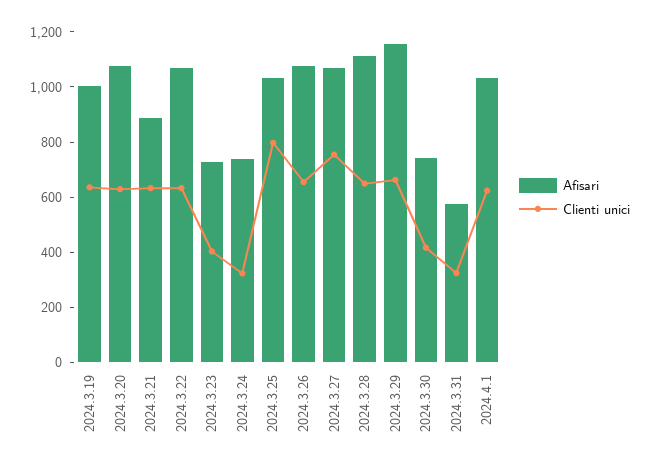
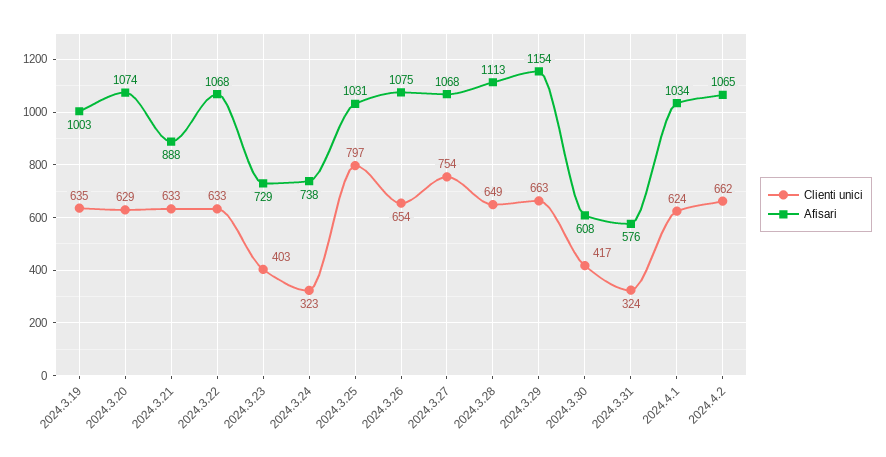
Afisari, 2024.3.30: 750 -> 608
Clienti unici, 2024.4.2: none -> 662
Afisari, 2024.4.2: none -> 1065

